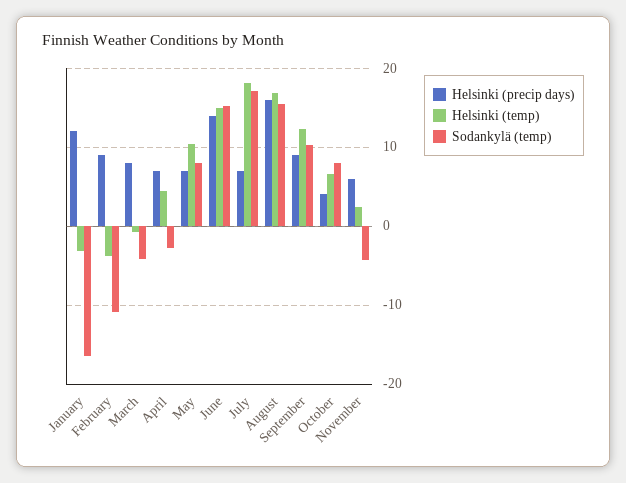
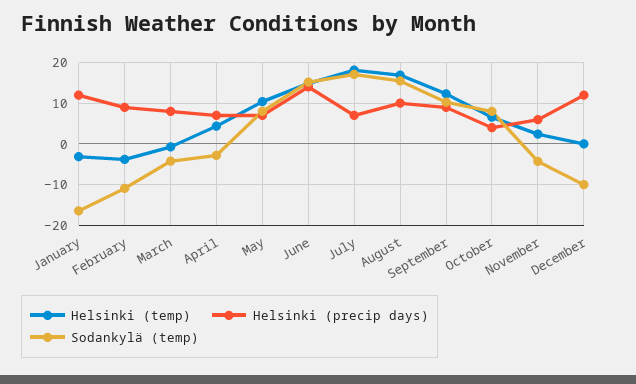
Helsinki (precip days), August: 16 -> 10
Helsinki (temp), December: none -> 0
Helsinki (precip days), December: none -> 12
Sodankylä (temp), December: none -> -10

